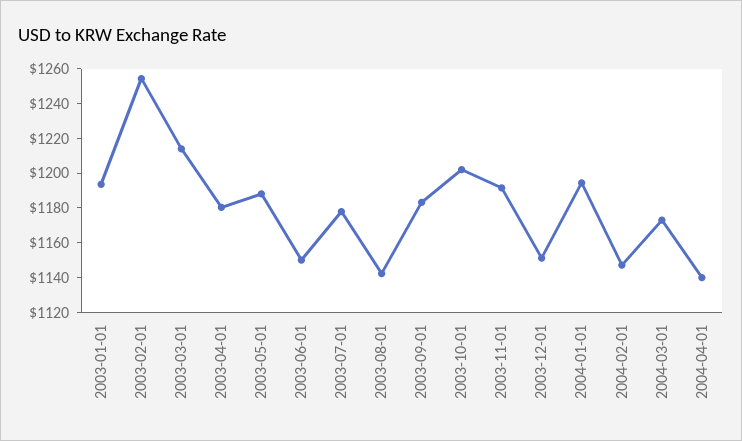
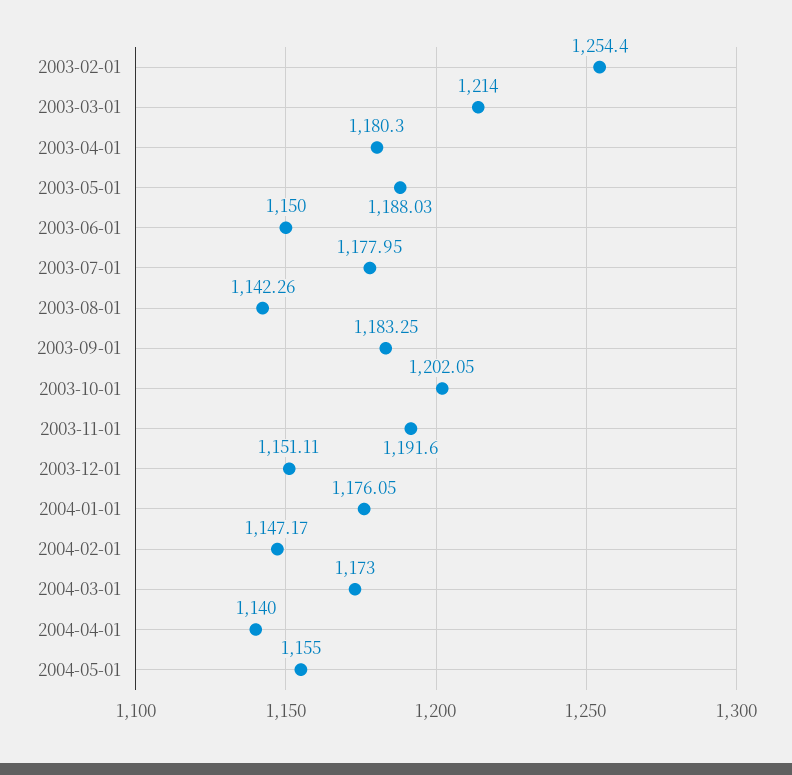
2003-01-01: 1195 -> none
2004-01-01: 1195 -> 1176.05
2004-05-01: none -> 1155

